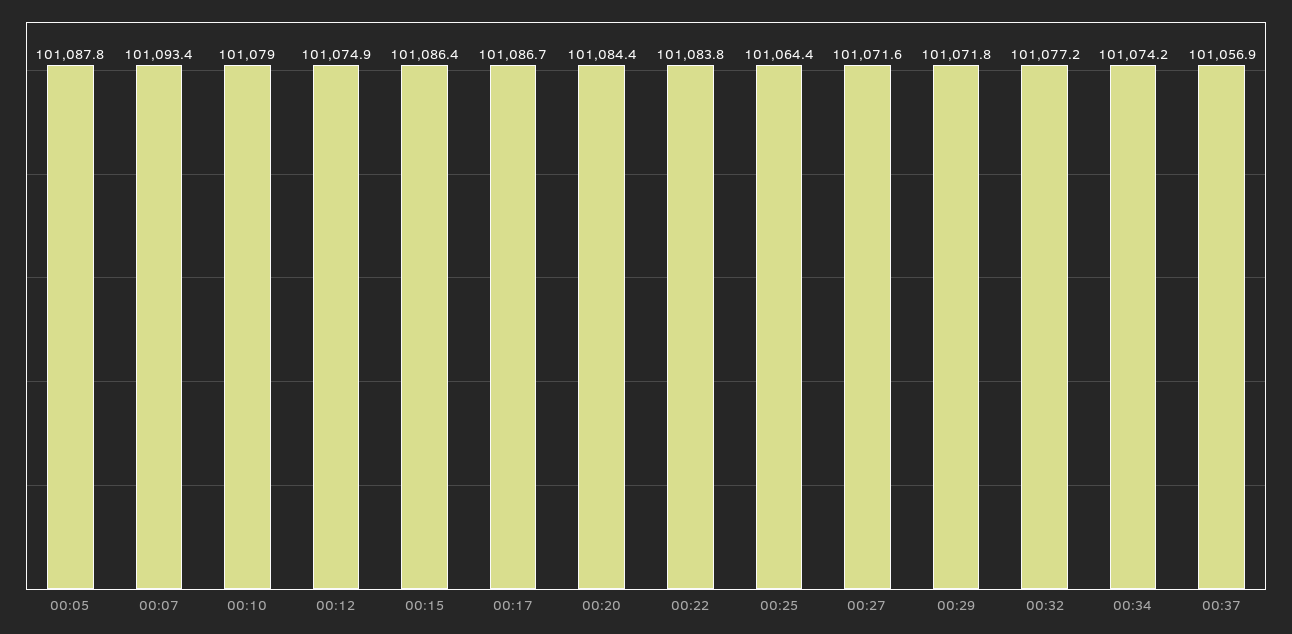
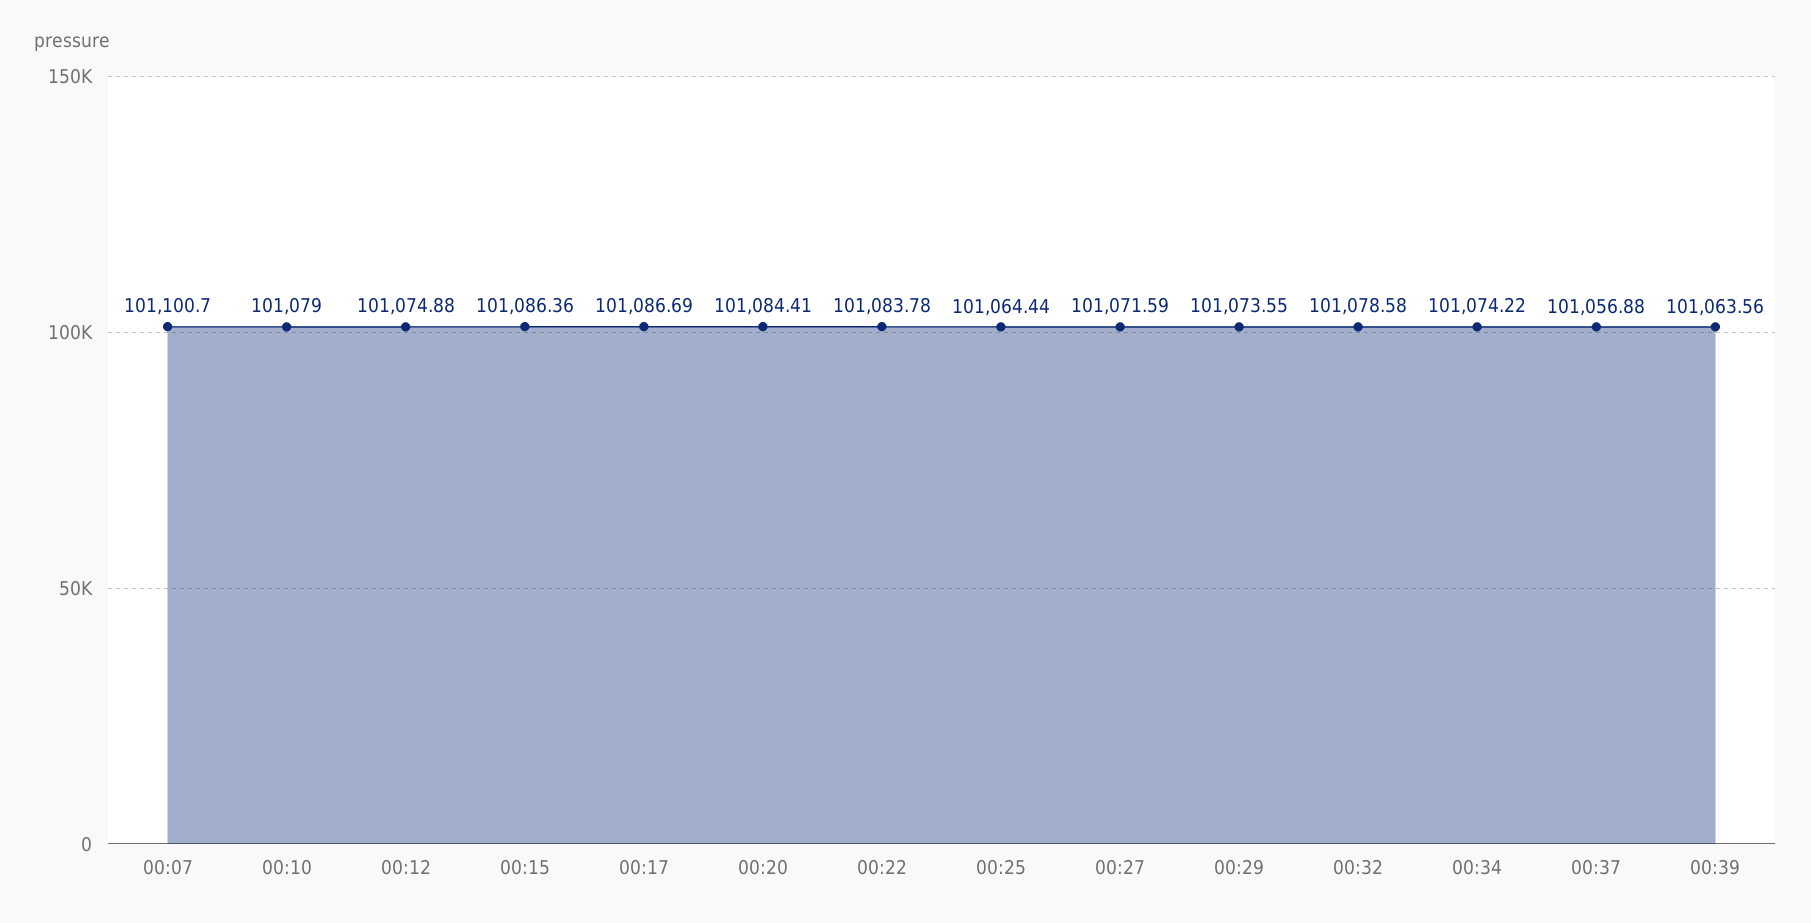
00:05: 101087.8 -> none
00:07: 101093.4 -> 101100.7
00:29: 101071.8 -> 101073.55
00:32: 101077.2 -> 101078.58
00:39: none -> 101063.56

